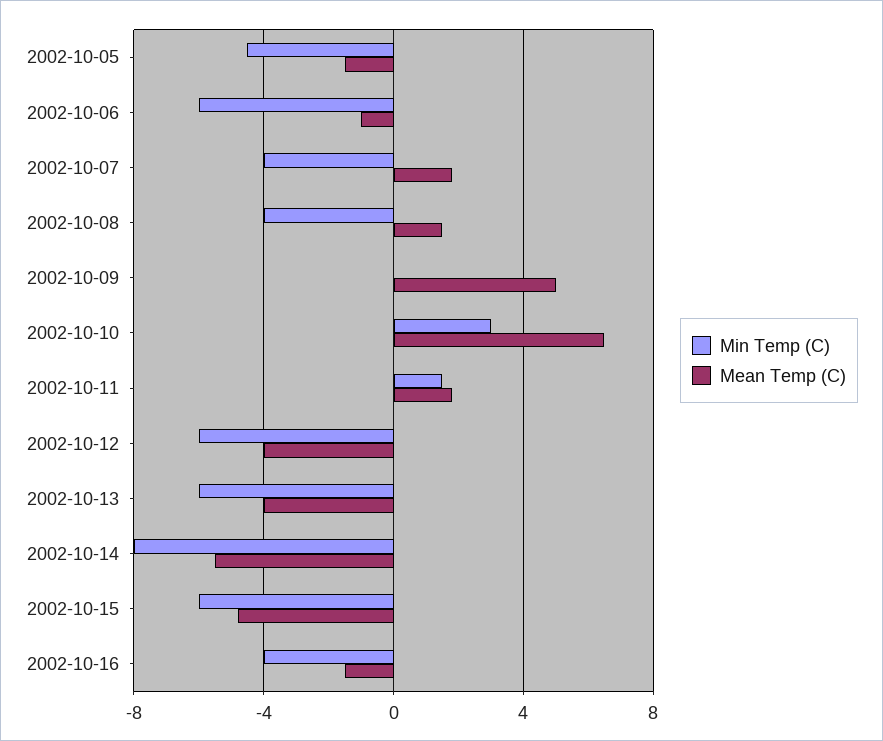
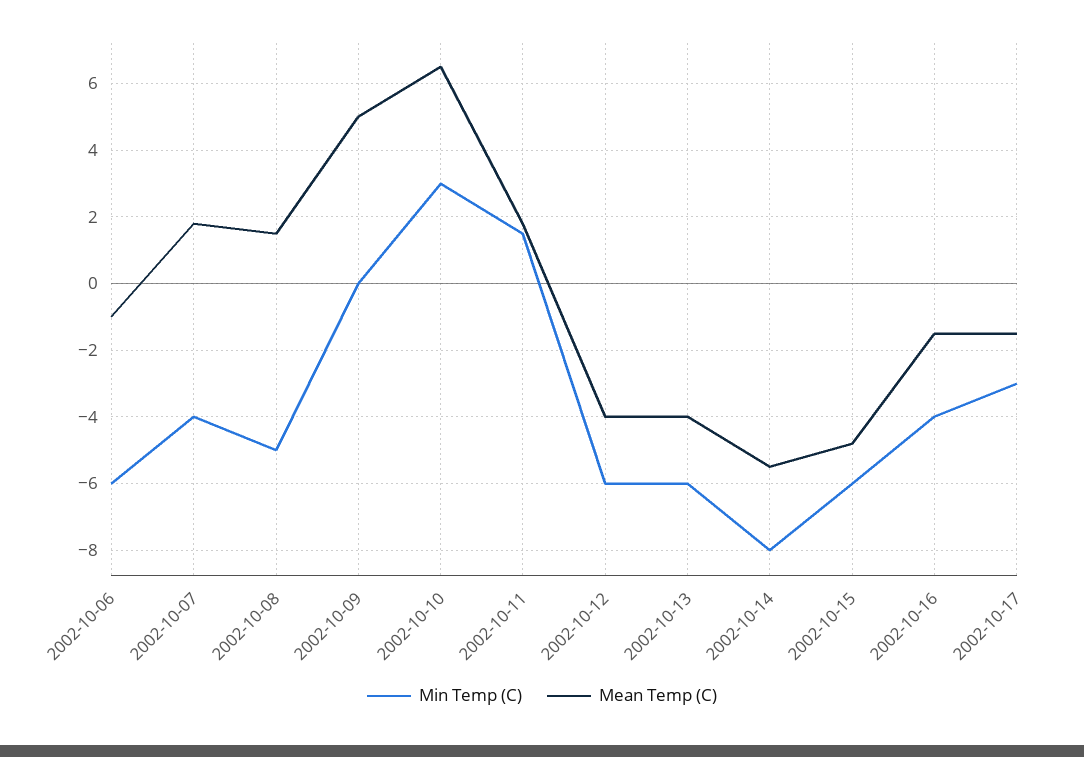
Min Temp (C), 2002-10-05: -4.5 -> none
Mean Temp (C), 2002-10-05: -1.5 -> none
Min Temp (C), 2002-10-08: -4 -> -5
Min Temp (C), 2002-10-17: none -> -3
Mean Temp (C), 2002-10-17: none -> -1.5

